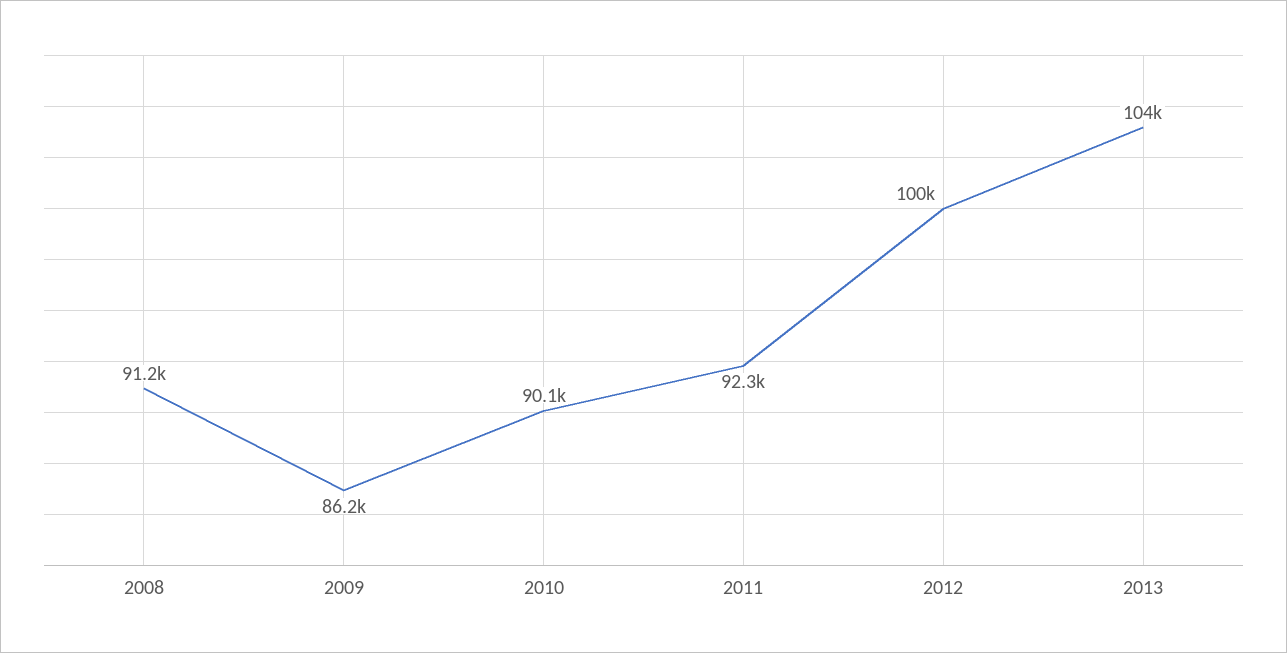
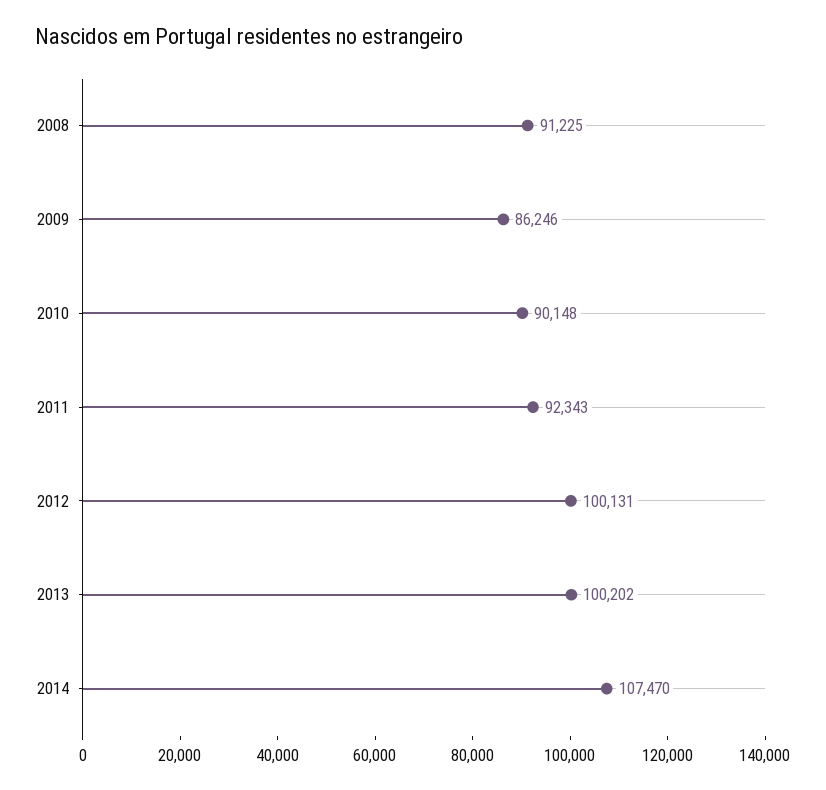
2013: 104000 -> 100202
2014: none -> 107470

